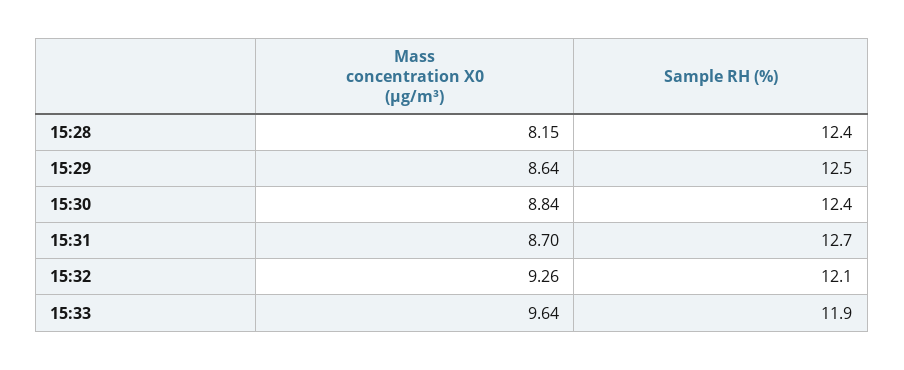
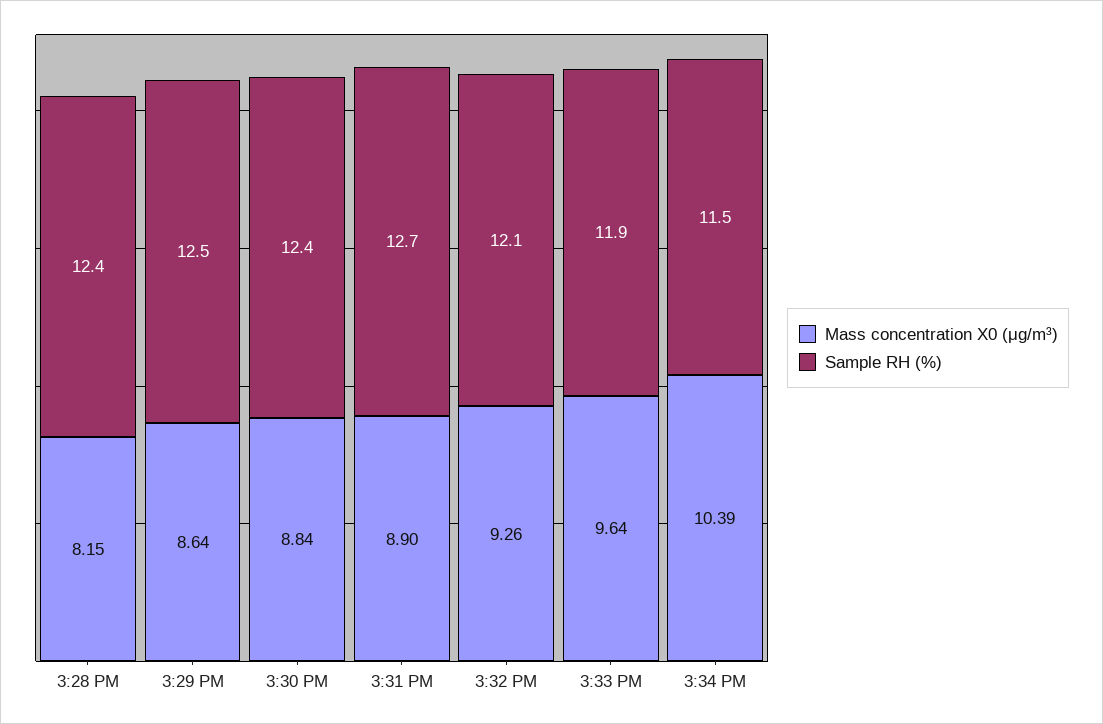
Mass concentration X0 (μg/m³), 15:31: 8.7 -> 8.9
Mass concentration X0 (μg/m³), 3:34 PM: none -> 10.39
Sample RH (%), 3:34 PM: none -> 11.5

